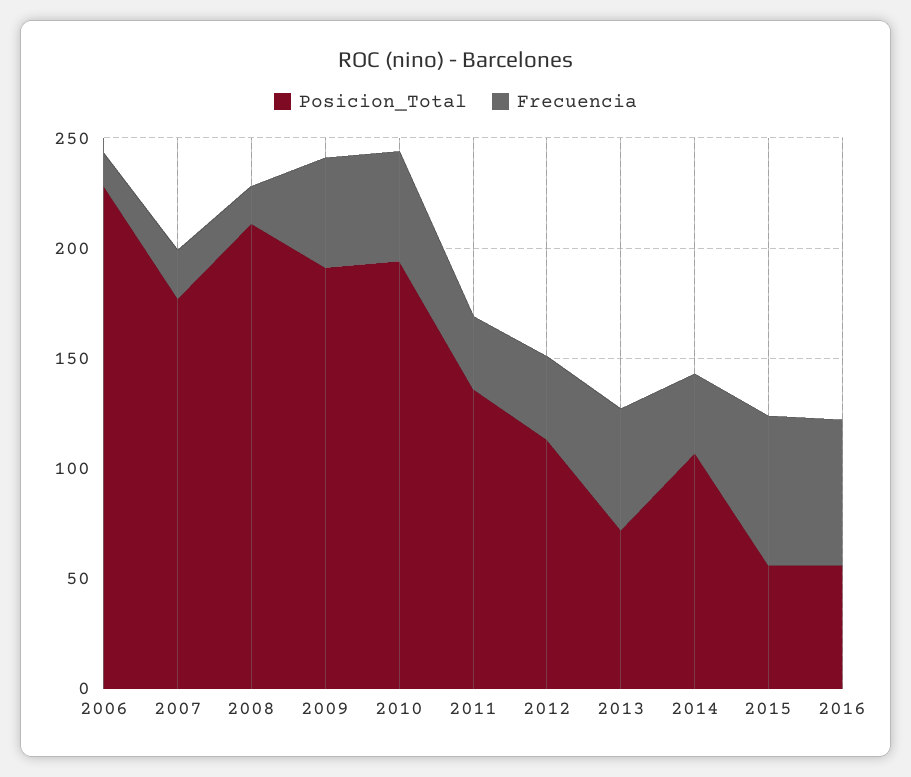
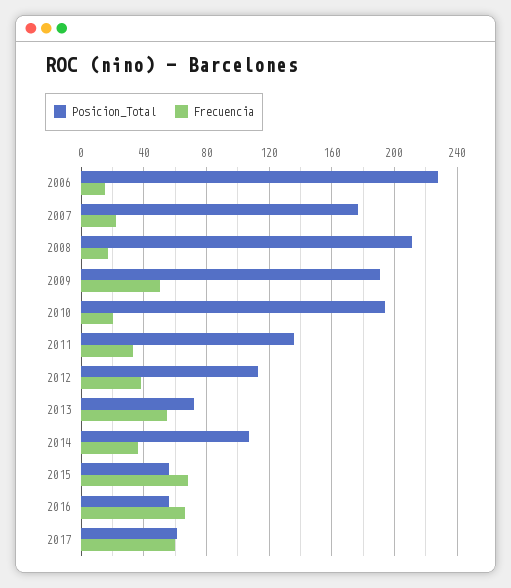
Frecuencia, 2010: 50 -> 20
Posicion_Total, 2017: none -> 60
Frecuencia, 2017: none -> 60

